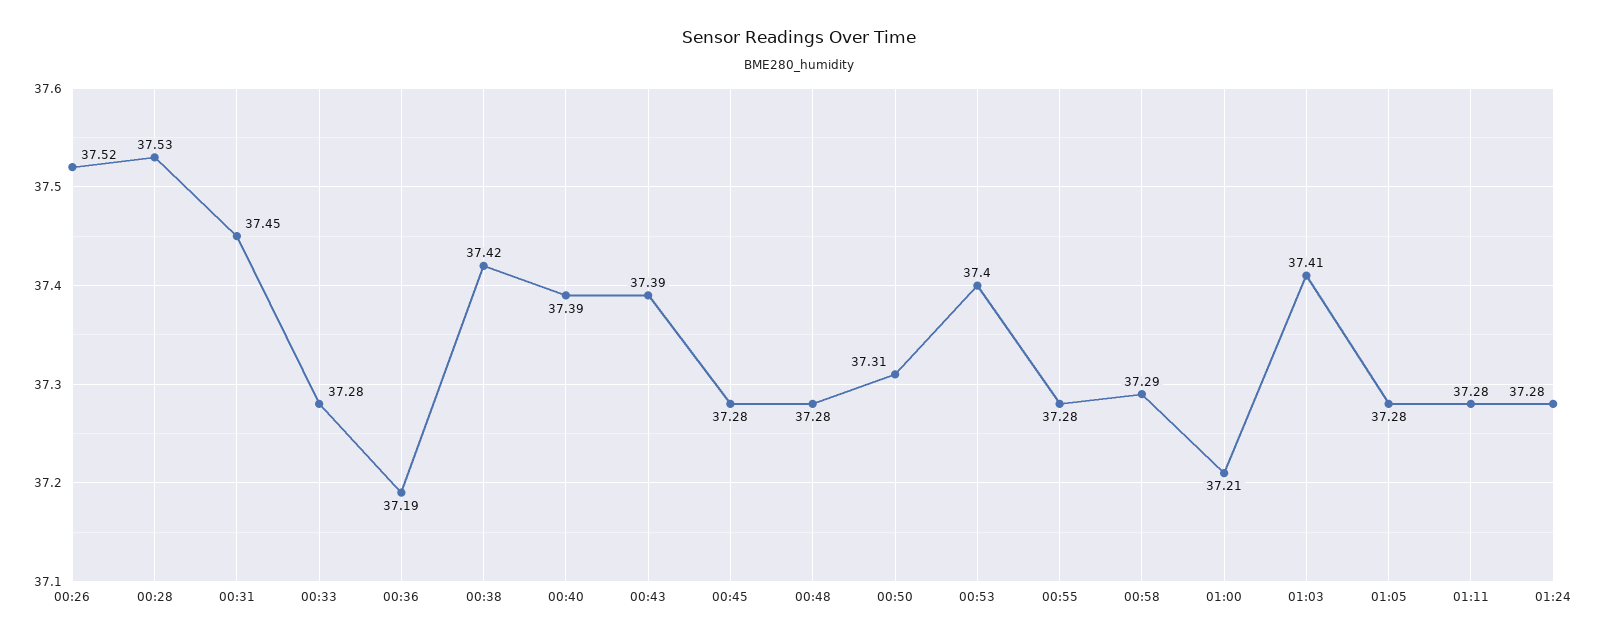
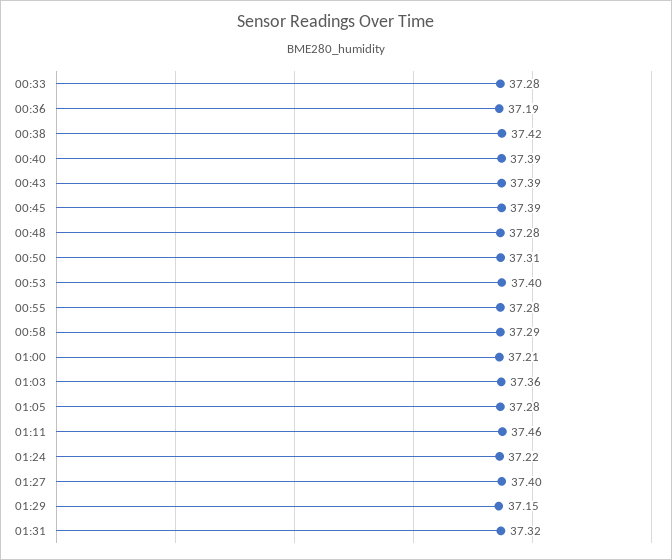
00:26: 37.52 -> none
00:28: 37.53 -> none
00:31: 37.45 -> none
00:45: 37.28 -> 37.39
01:03: 37.41 -> 37.36
01:11: 37.28 -> 37.46
01:24: 37.28 -> 37.22
01:27: none -> 37.4
01:29: none -> 37.15
01:31: none -> 37.32

